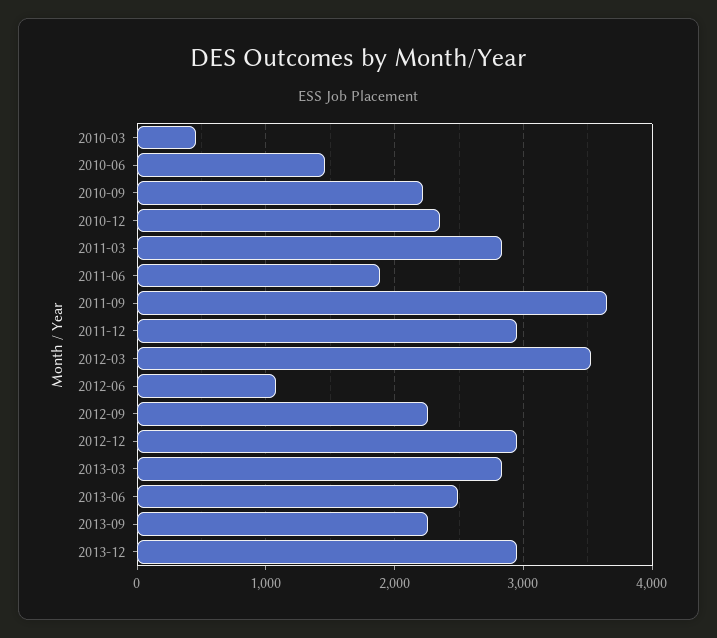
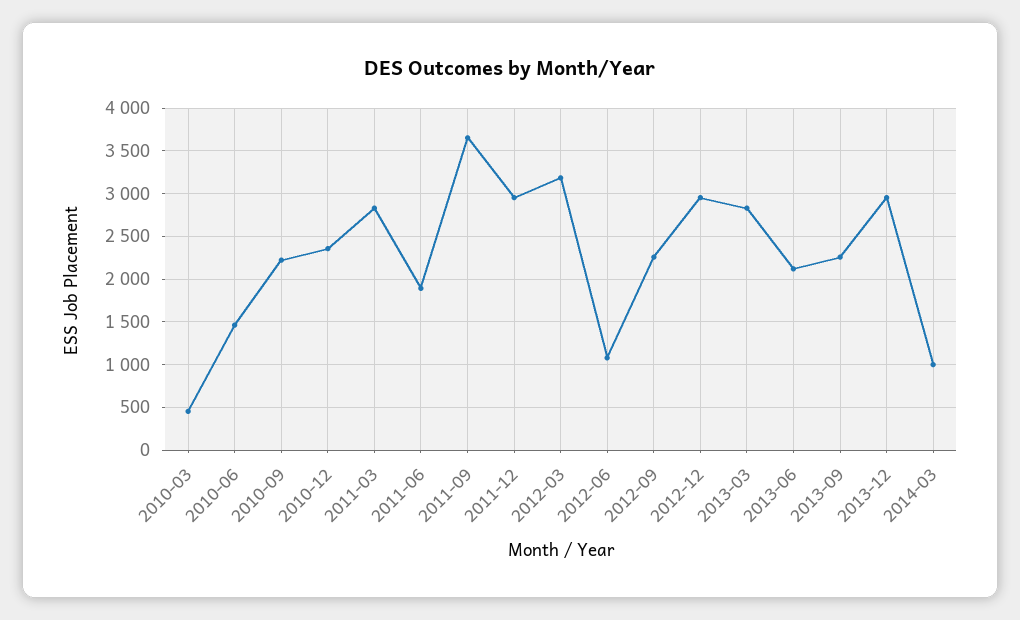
2012-03: 3500 -> 3200
2013-06: 2500 -> 2100
2014-03: none -> 1000

